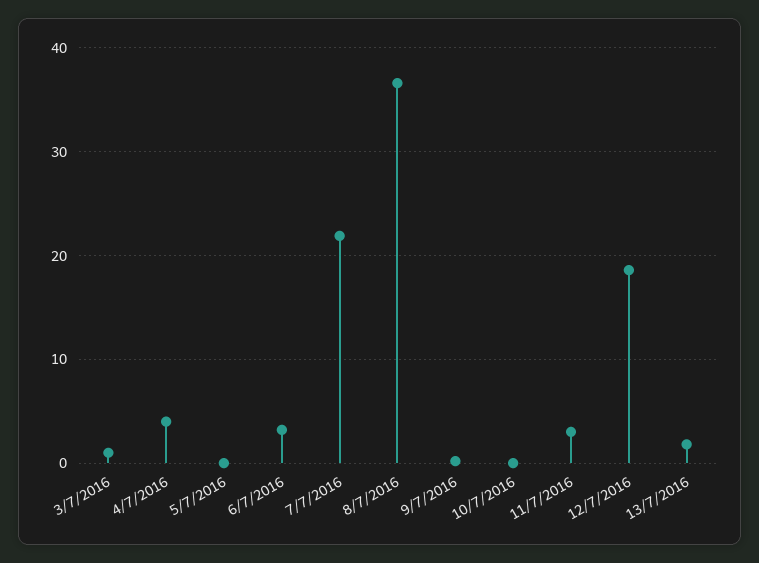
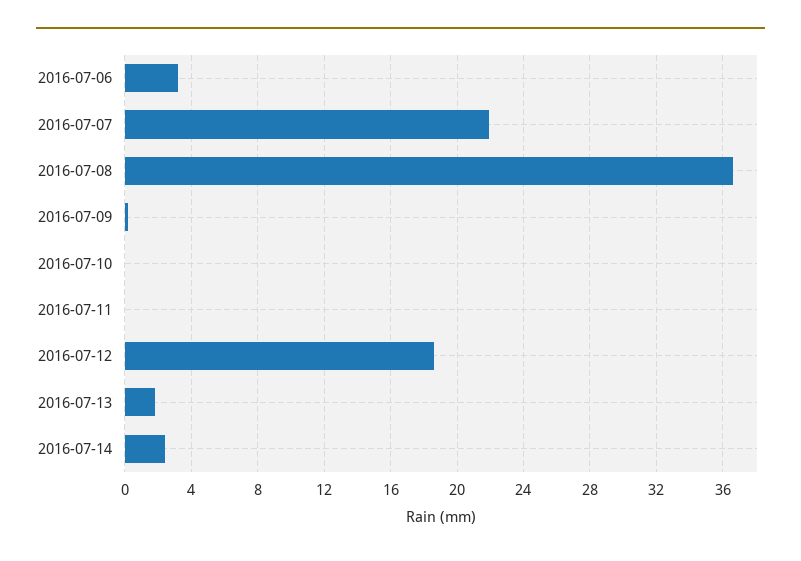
3/7/2016: 1 -> none
4/7/2016: 4 -> none
5/7/2016: 0 -> none
11/7/2016: 3 -> 0
2016-07-14: none -> 2.5

